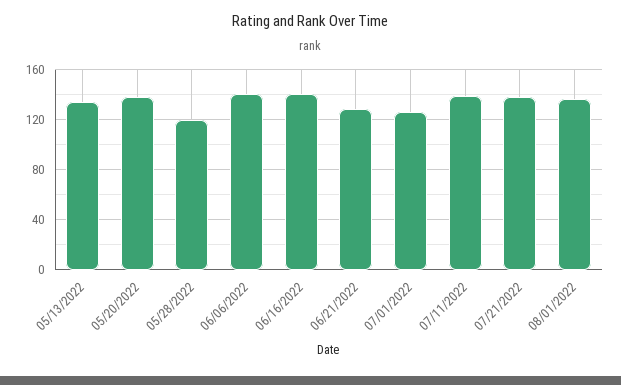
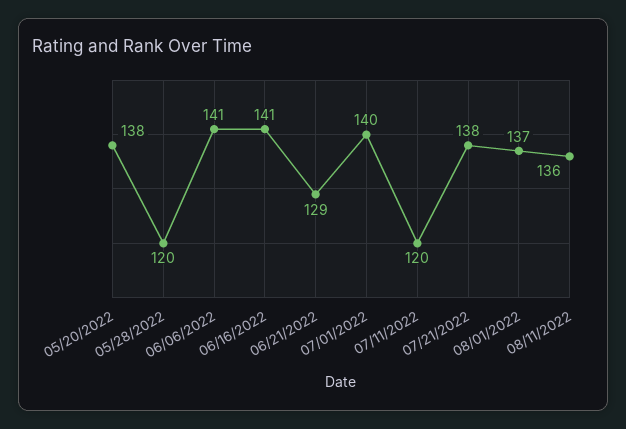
05/13/2022: 135 -> none
07/01/2022: 125 -> 140
07/11/2022: 140 -> 120
08/11/2022: none -> 136

